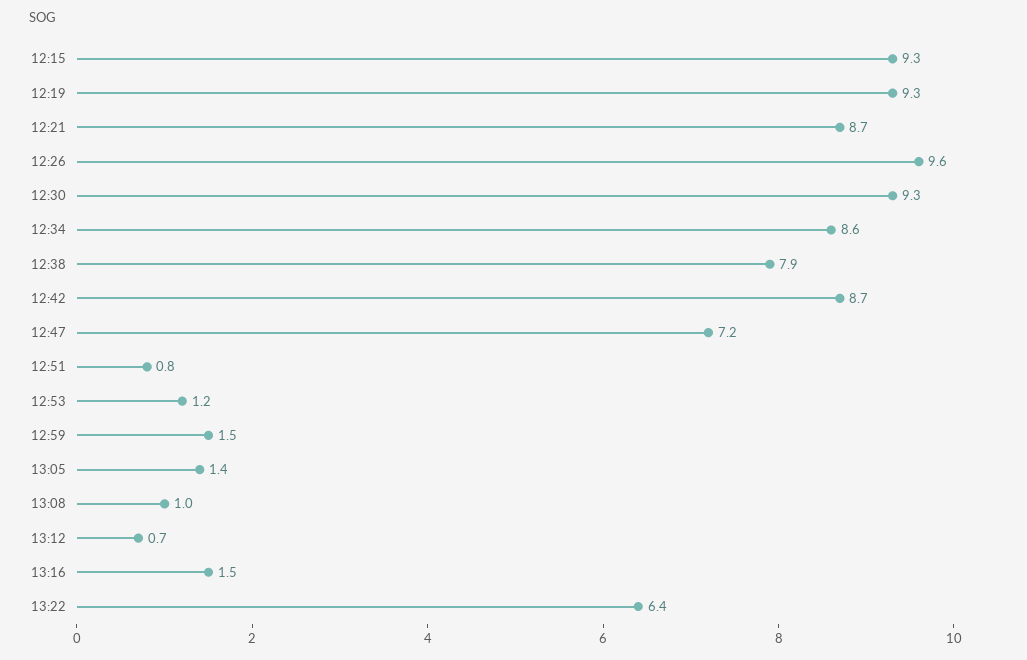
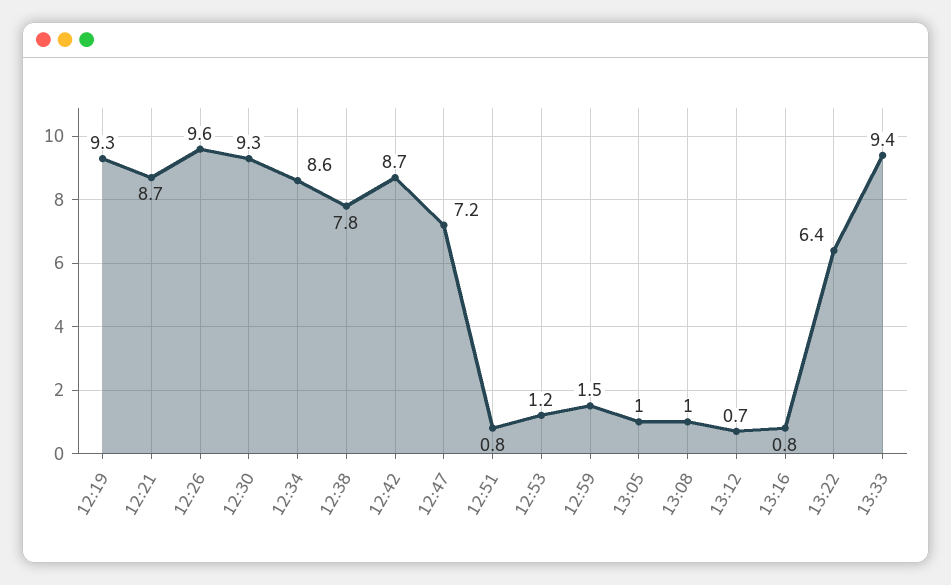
12:15: 9.3 -> none
12:38: 7.9 -> 7.8
13:05: 1.4 -> 1
13:16: 1.5 -> 0.8
13:33: none -> 9.4

